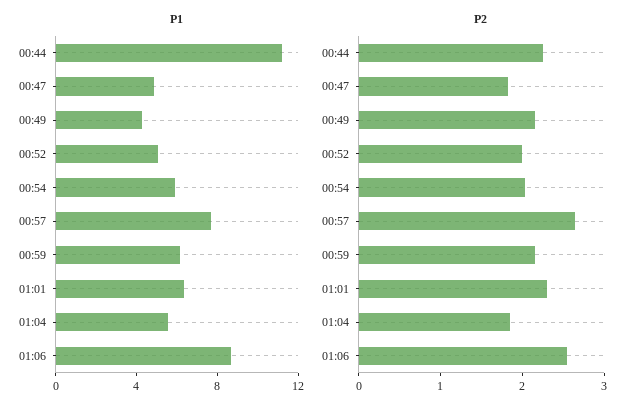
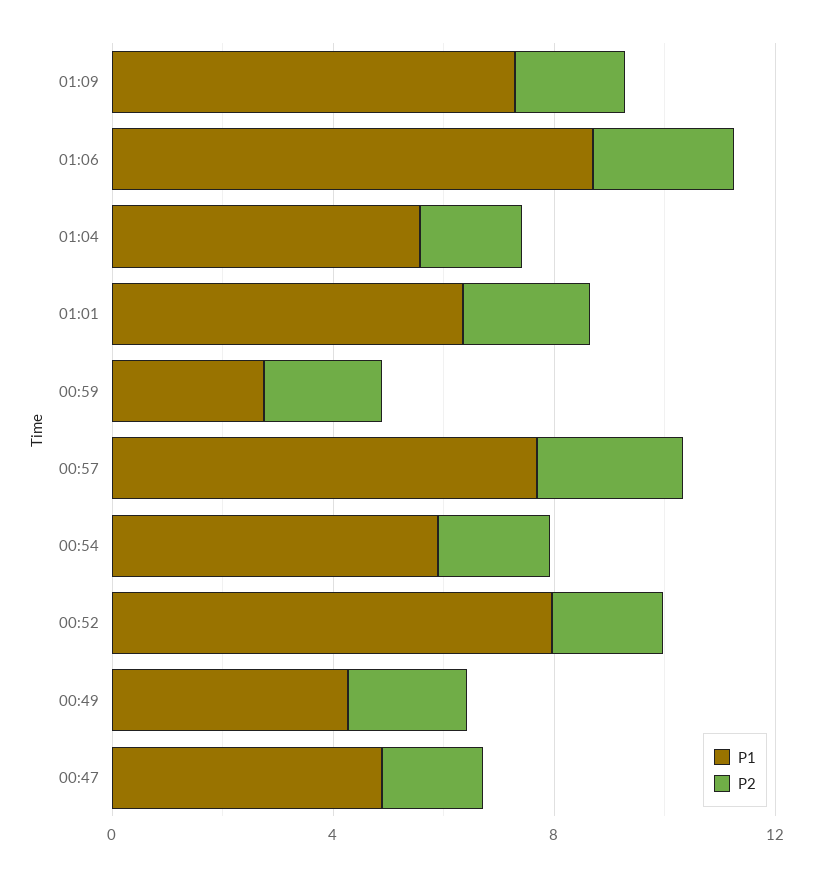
P1, 00:44: 11 -> none
P1, 00:52: 5 -> 8
P1, 00:59: 6 -> 3
P2, 00:44: 2.2 -> none
P1, 01:09: none -> 7
P2, 01:09: none -> 2

